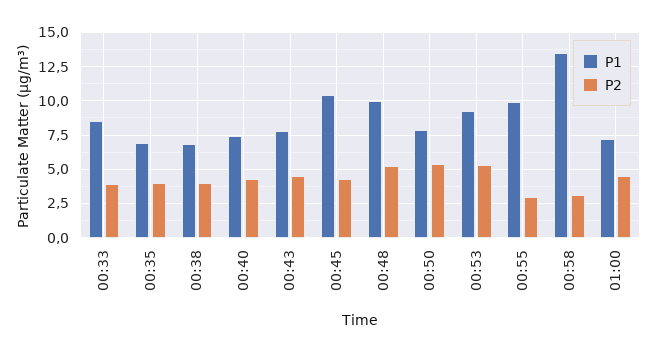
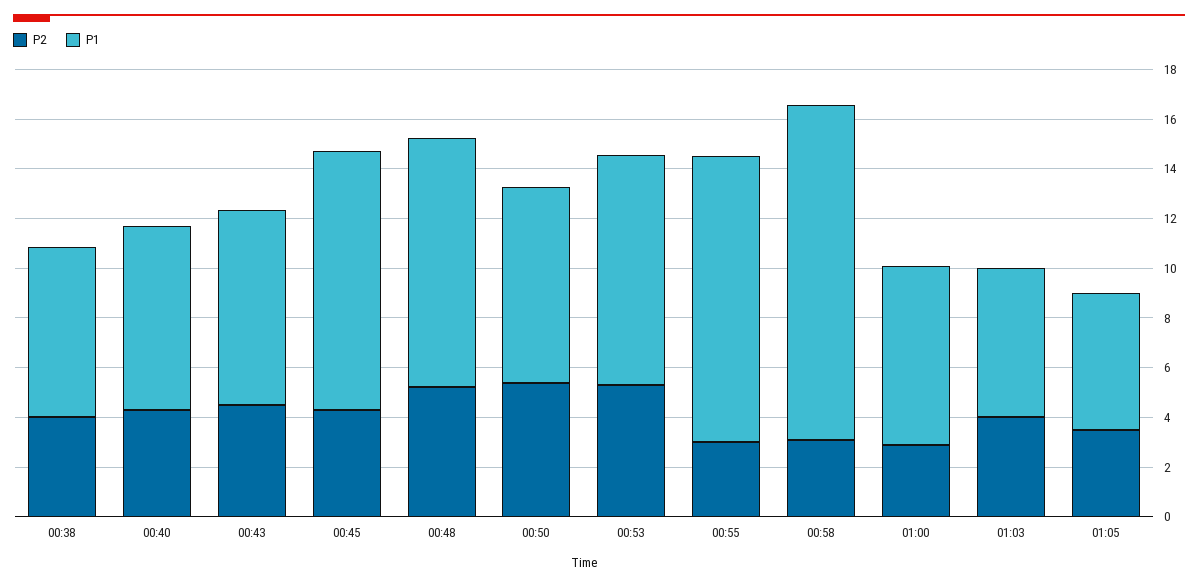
P1, 00:33: 8.5 -> none
P2, 00:33: 4 -> none
P1, 00:35: 7 -> none
P2, 00:35: 4 -> none
P1, 00:55: 10 -> 11.5
P2, 01:00: 4.5 -> 3
P2, 01:03: none -> 4
P1, 01:03: none -> 6
P2, 01:05: none -> 3.5
P1, 01:05: none -> 5.5

